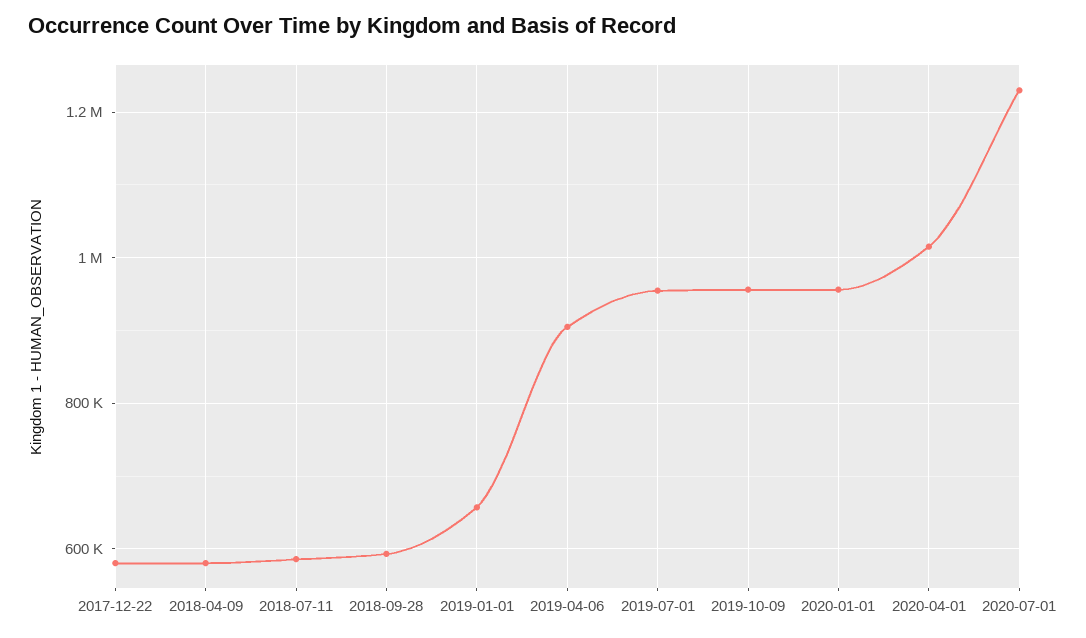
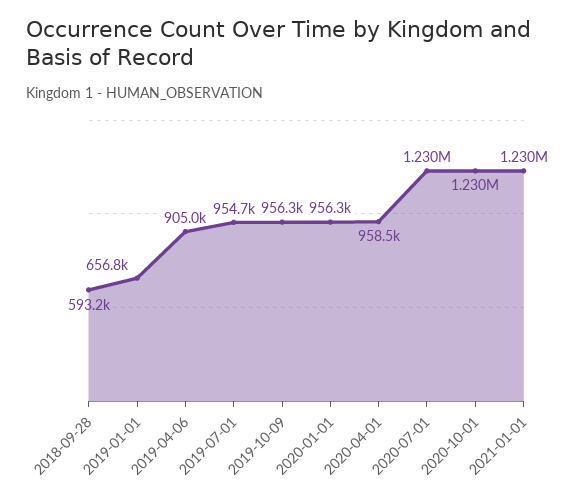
2017-12-22: 580000 -> none
2018-04-09: 580000 -> none
2018-07-11: 580000 -> none
2020-04-01: 1020000 -> 958500
2020-10-01: none -> 1230000
2021-01-01: none -> 1230000

